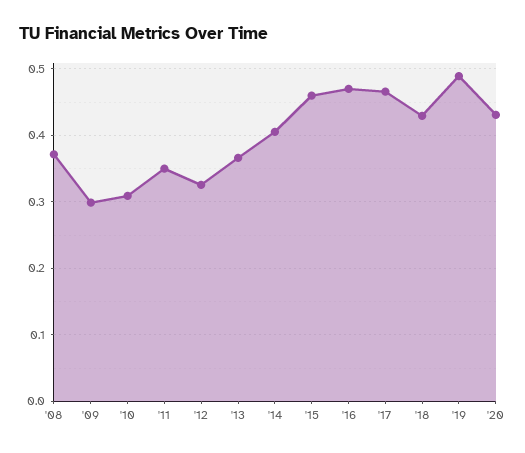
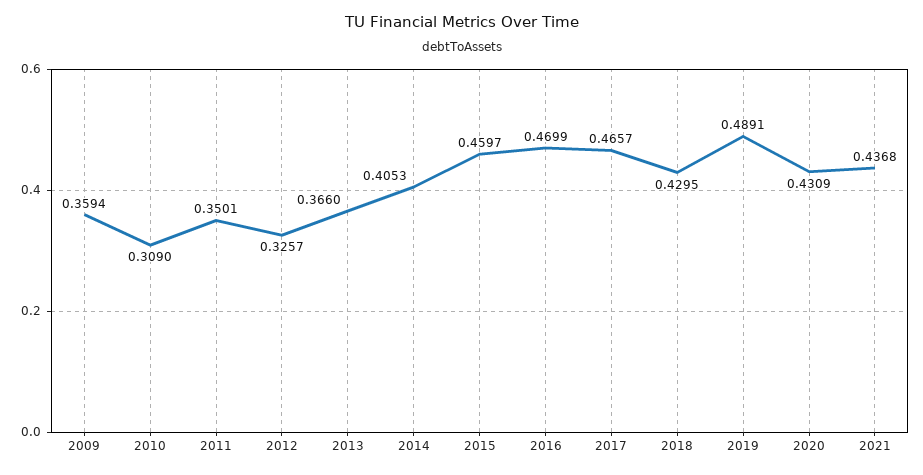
'08: 0.37 -> none
'09: 0.3 -> 0.3594
2021: none -> 0.4368

